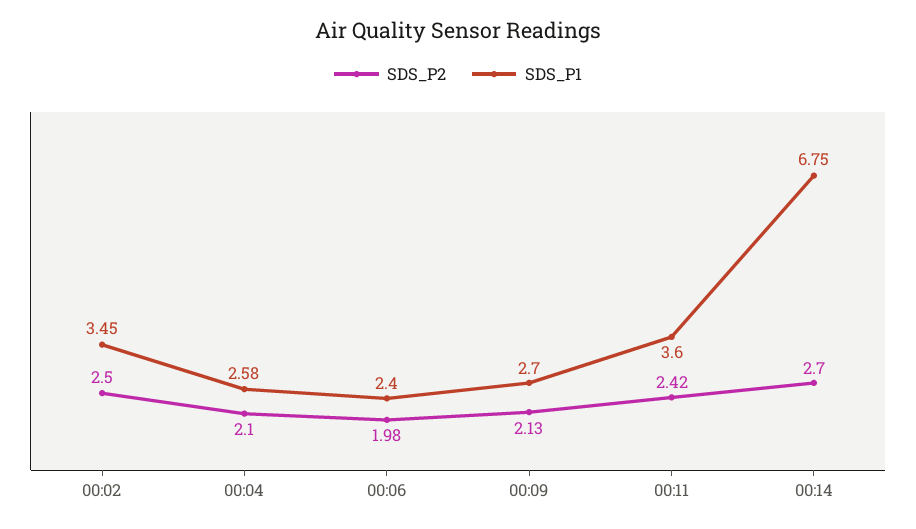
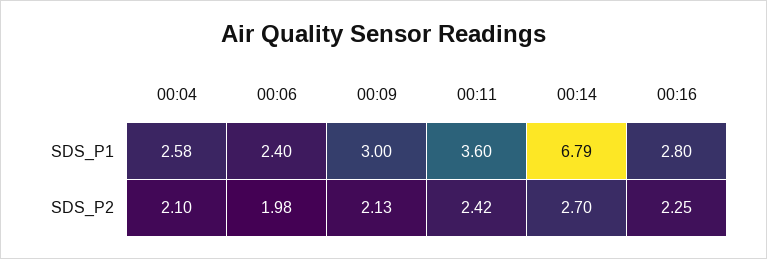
SDS_P2, 00:02: 2.5 -> none
SDS_P1, 00:02: 3.45 -> none
SDS_P1, 00:09: 2.7 -> 3
SDS_P1, 00:14: 6.75 -> 6.79
SDS_P1, 00:16: none -> 2.8
SDS_P2, 00:16: none -> 2.25

